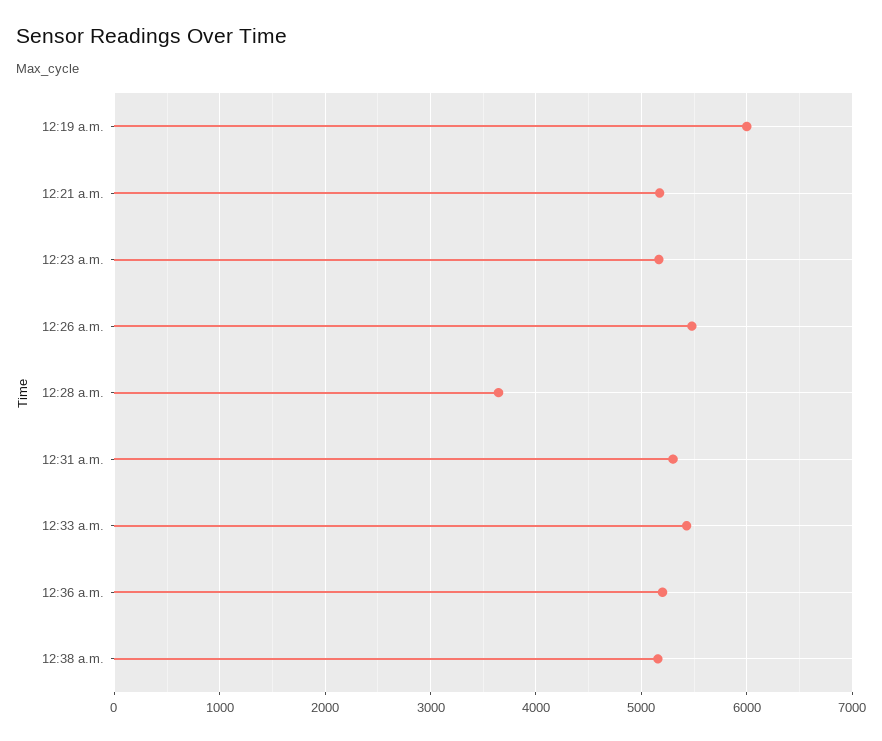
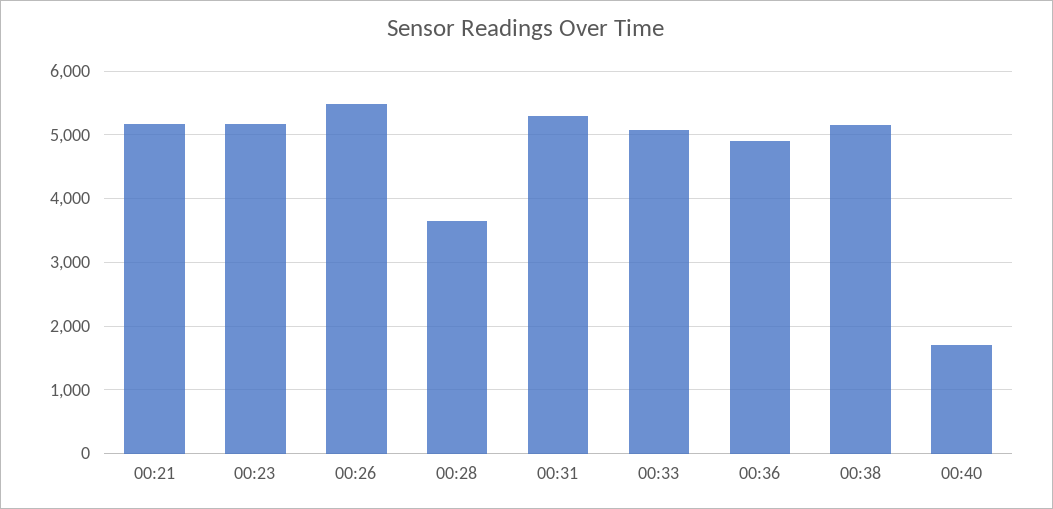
12:19 a.m.: 6000 -> none
12:33 a.m.: 5400 -> 5100
12:36 a.m.: 5200 -> 4900
00:40: none -> 1700

